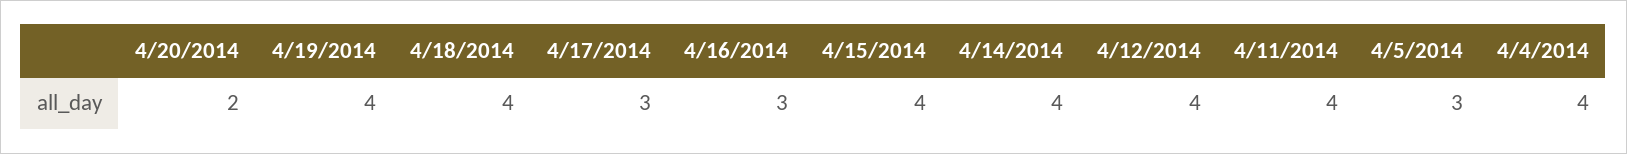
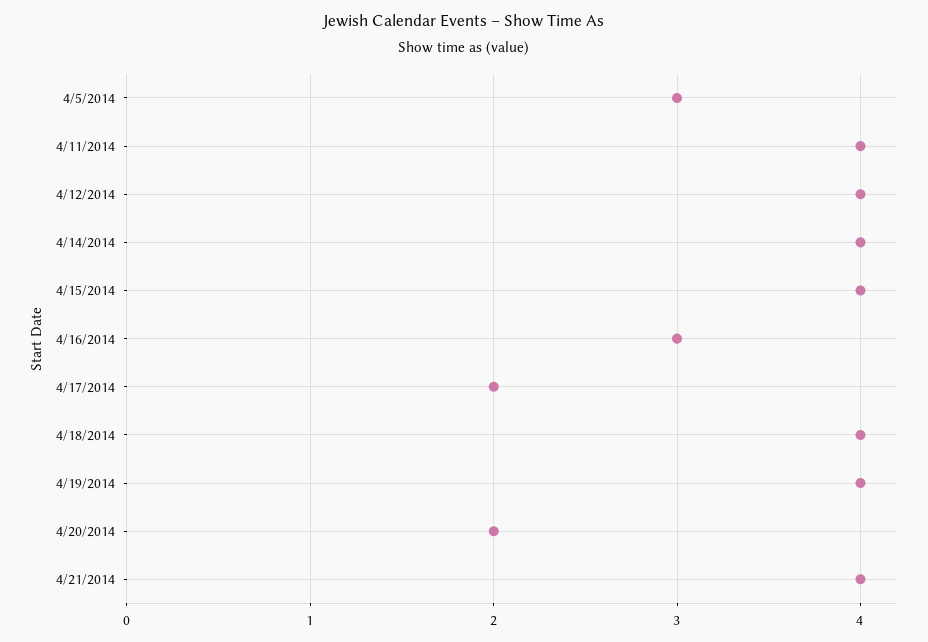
4/17/2014: 3 -> 2
4/4/2014: 4 -> none
4/21/2014: none -> 4

